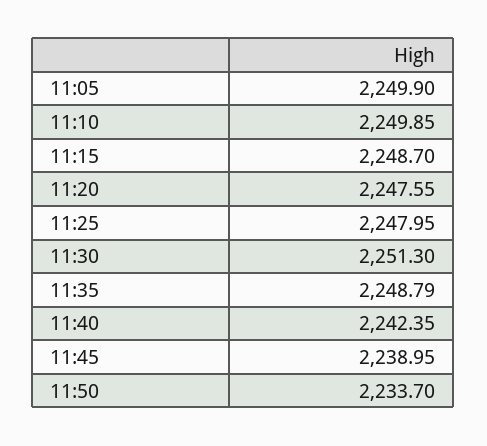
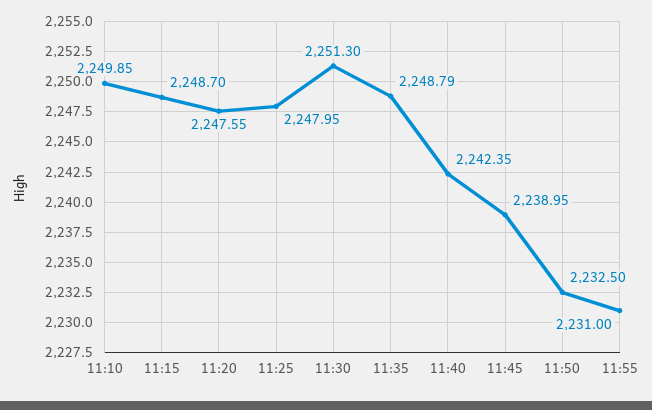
11:05: 2249.9 -> none
11:50: 2233.7 -> 2232.5
11:55: none -> 2231

